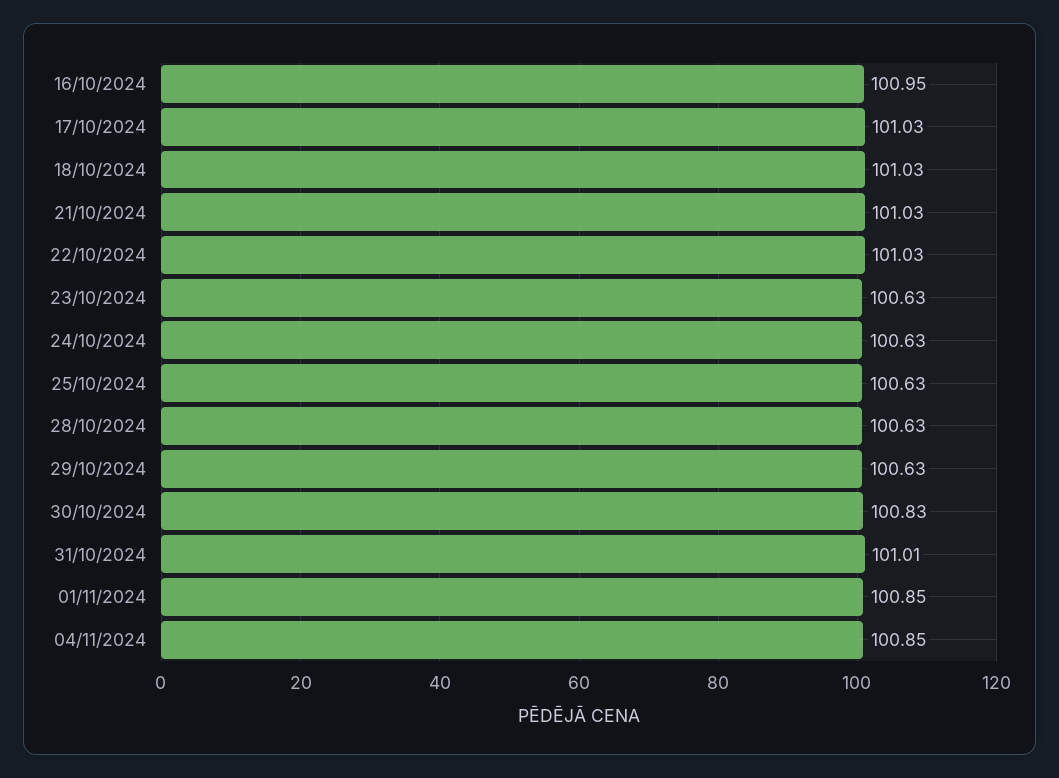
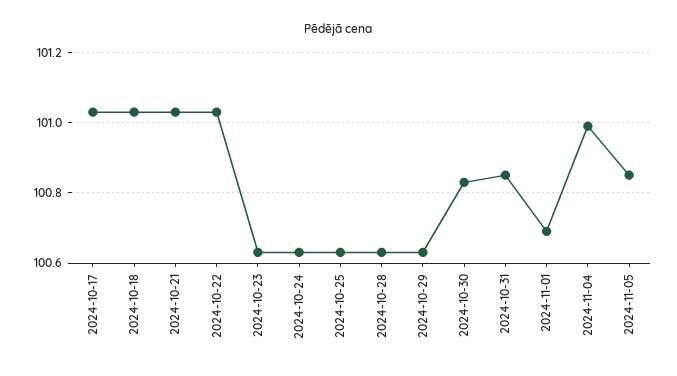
16/10/2024: 100.95 -> none
31/10/2024: 101.01 -> 100.85
01/11/2024: 100.85 -> 100.7
04/11/2024: 100.85 -> 101
2024-11-05: none -> 100.85

